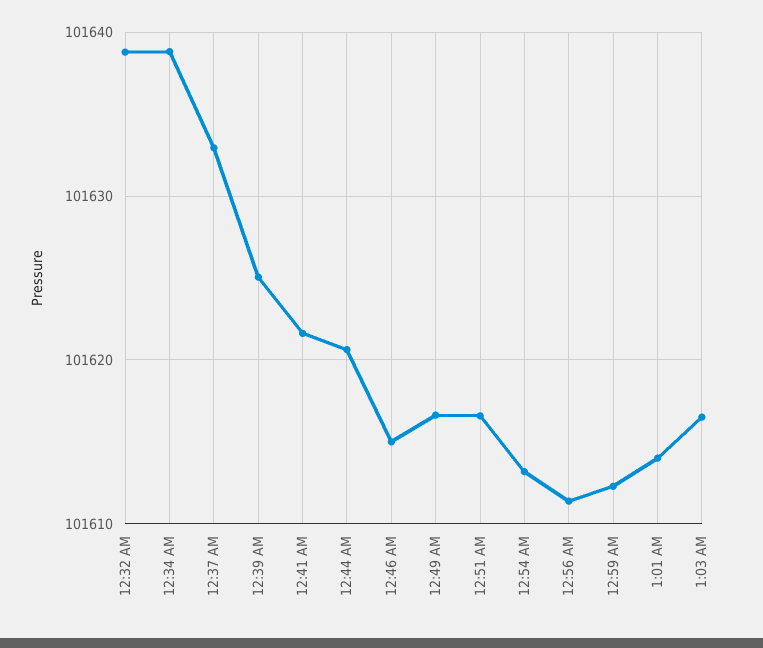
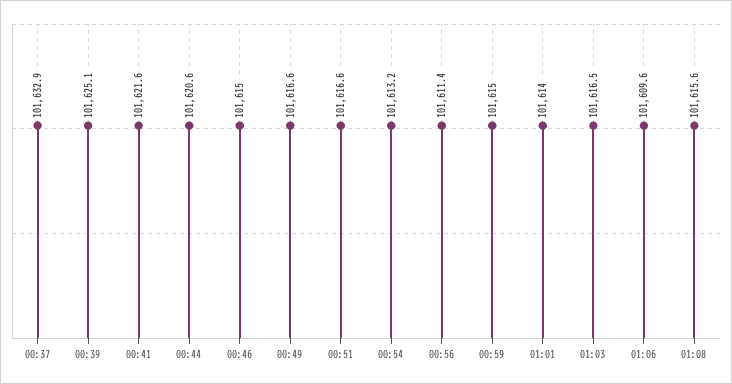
12:32 AM: 101639 -> none
12:34 AM: 101639 -> none
12:59 AM: 101612 -> 101615
01:06: none -> 101609.6
01:08: none -> 101615.6

